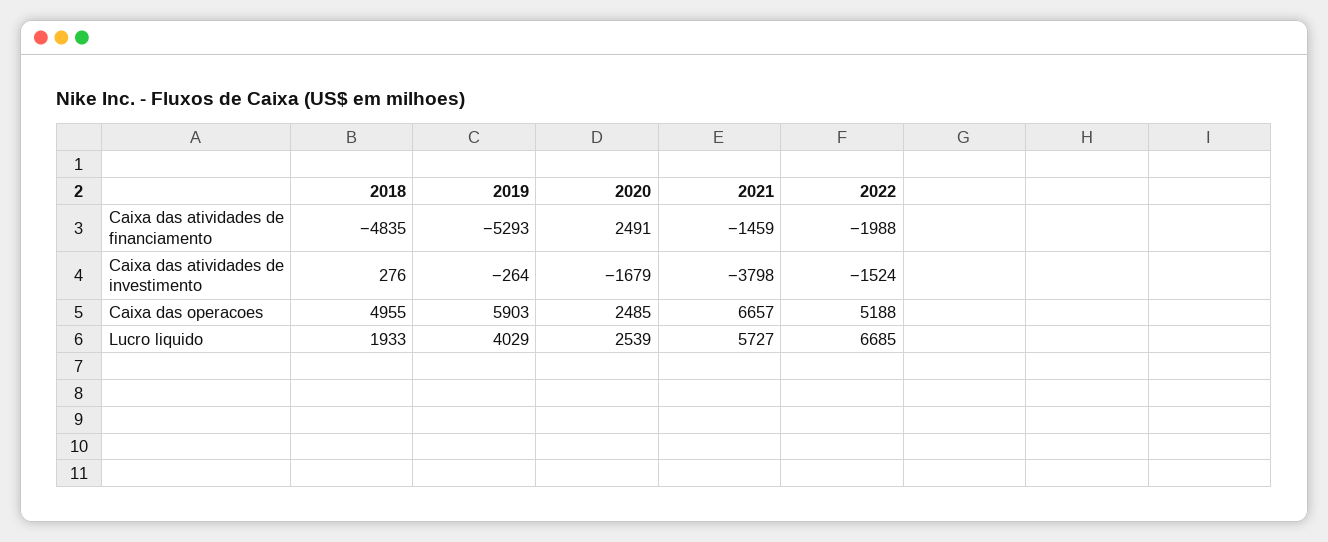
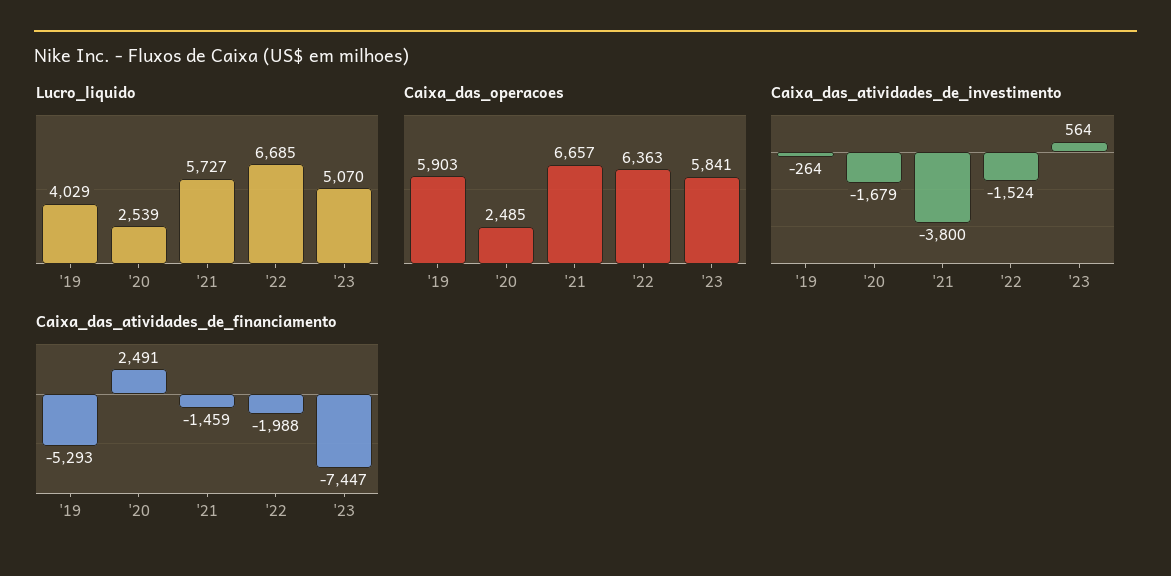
Caixa das atividades de financiamento, 2018: -4835 -> none
Caixa das atividades de investimento, 2018: 276 -> none
Caixa das atividades de investimento, 2021: -3798 -> -3800
Caixa das operacoes, 2018: 4955 -> none
Caixa das operacoes, 2022: 5188 -> 6363
Lucro liquido, 2018: 1933 -> none
Lucro liquido, '23: none -> 5070
Caixa das operacoes, '23: none -> 5841
Caixa das atividades de investimento, '23: none -> 564
Caixa das atividades de financiamento, '23: none -> -7447

